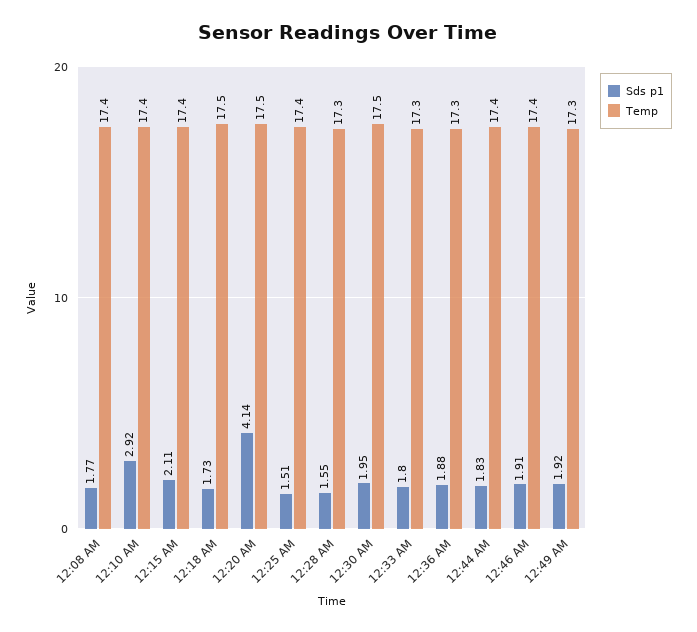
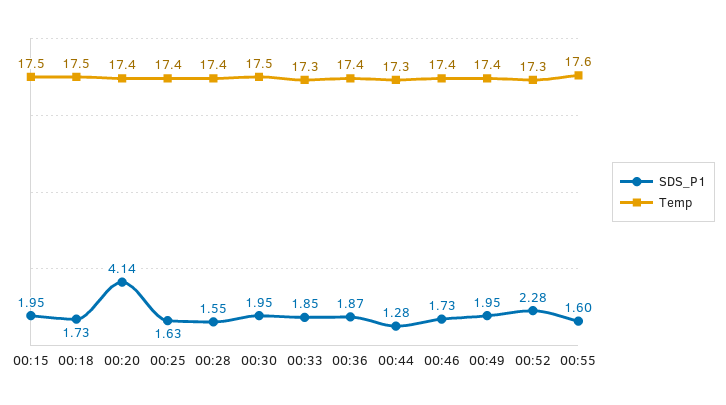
Sds p1, 12:08 AM: 1.77 -> none
Temp, 12:08 AM: 17.4 -> none
Sds p1, 12:10 AM: 2.92 -> none
Temp, 12:10 AM: 17.4 -> none
Sds p1, 12:15 AM: 2.11 -> 1.95
Temp, 12:15 AM: 17.4 -> 17.5
Temp, 12:20 AM: 17.5 -> 17.4
Sds p1, 12:25 AM: 1.51 -> 1.63
Temp, 12:28 AM: 17.3 -> 17.4
Sds p1, 12:33 AM: 1.8 -> 1.85
Sds p1, 12:36 AM: 1.88 -> 1.87
Temp, 12:36 AM: 17.3 -> 17.4
Sds p1, 12:44 AM: 1.83 -> 1.28
Temp, 12:44 AM: 17.4 -> 17.3
Sds p1, 12:46 AM: 1.91 -> 1.73
Sds p1, 12:49 AM: 1.92 -> 1.95
Temp, 12:49 AM: 17.3 -> 17.4
Sds p1, 00:52: none -> 2.28
Temp, 00:52: none -> 17.3
Sds p1, 00:55: none -> 1.6
Temp, 00:55: none -> 17.6

